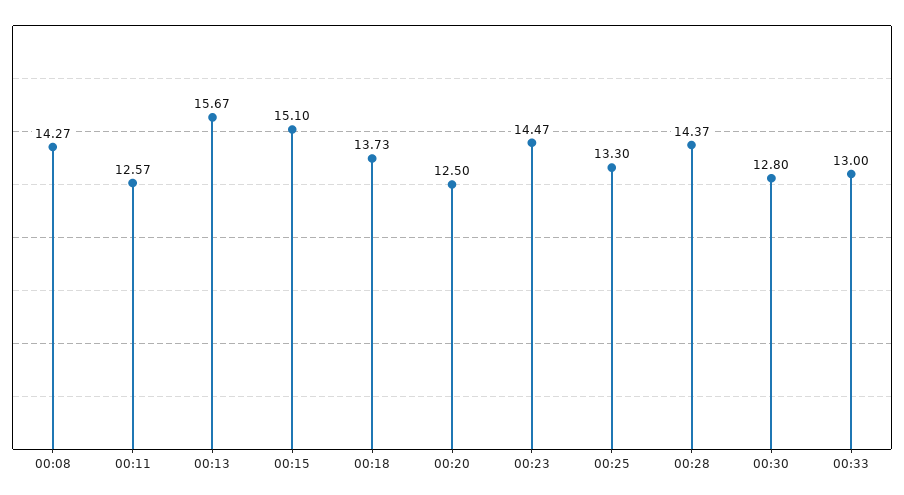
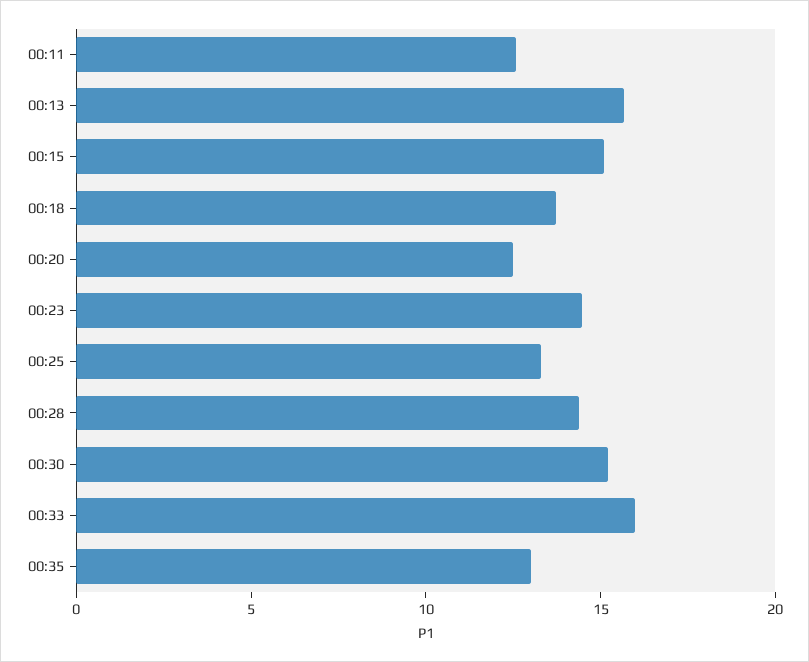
00:08: 14.27 -> none
00:30: 12.8 -> 15
00:33: 13 -> 16
00:35: none -> 13

